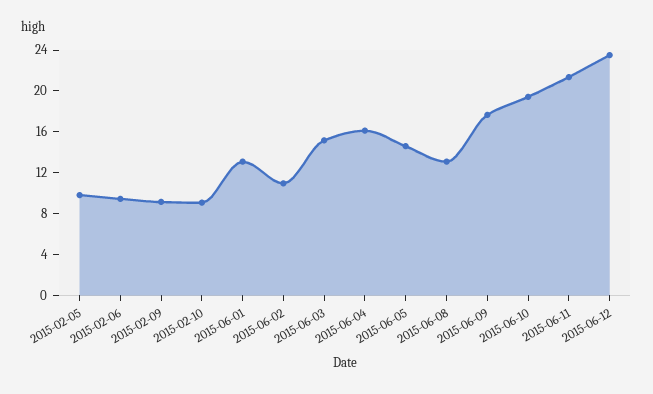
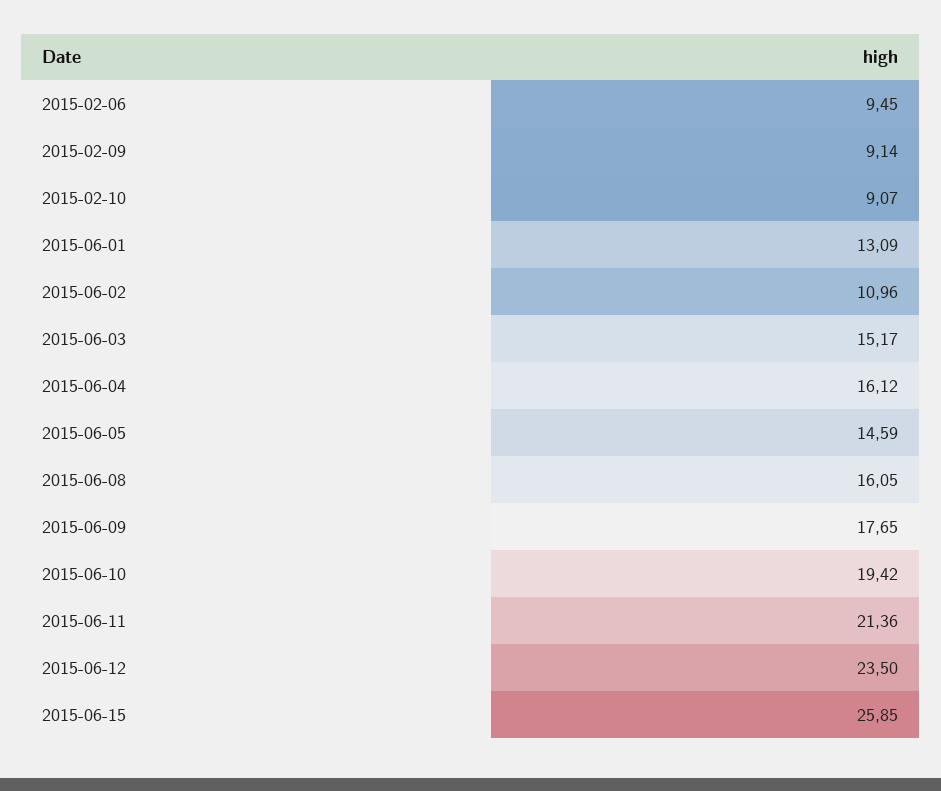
2015-02-05: 10 -> none
2015-06-08: 13 -> 16.05
2015-06-15: none -> 25.85

